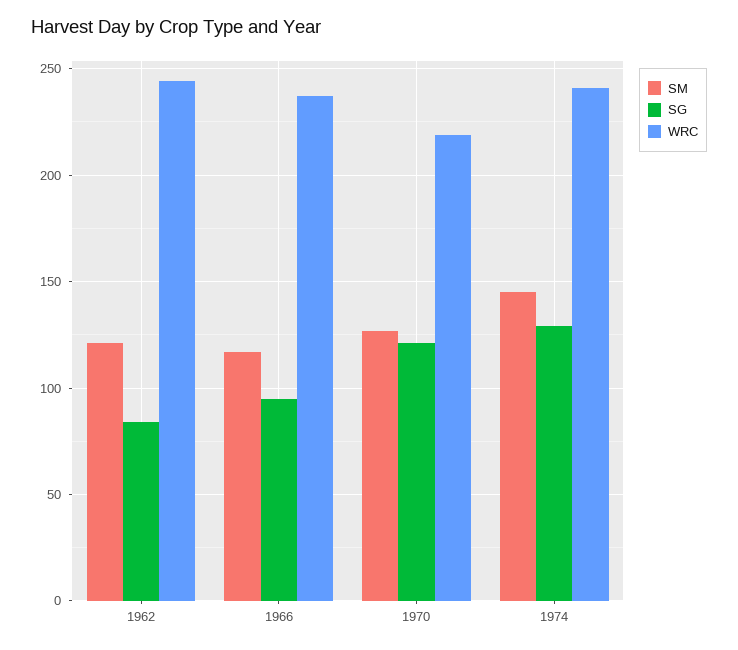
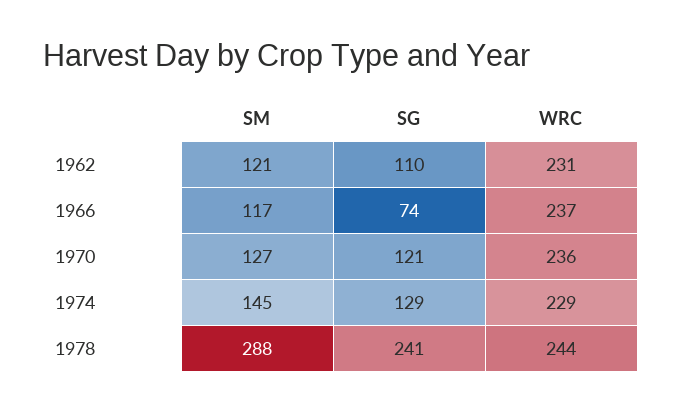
SG, 1962: 85 -> 110
WRC, 1962: 245 -> 231
SG, 1966: 95 -> 74
WRC, 1970: 220 -> 236
WRC, 1974: 240 -> 229
SM, 1978: none -> 288
SG, 1978: none -> 241
WRC, 1978: none -> 244

